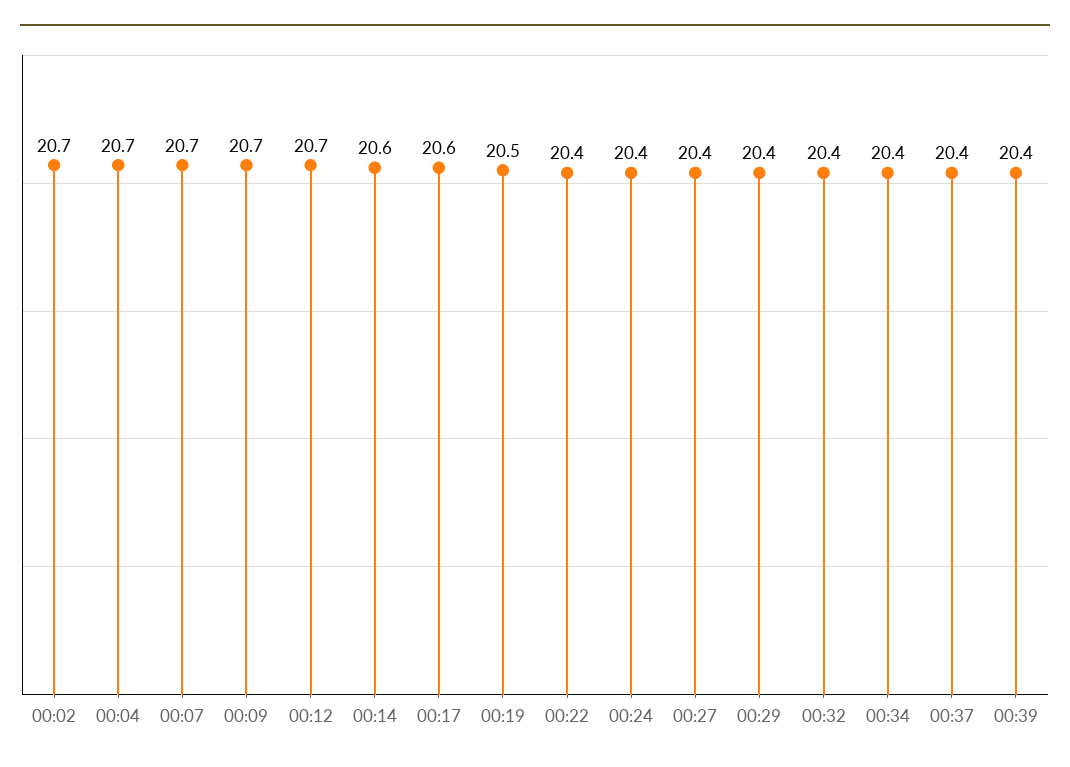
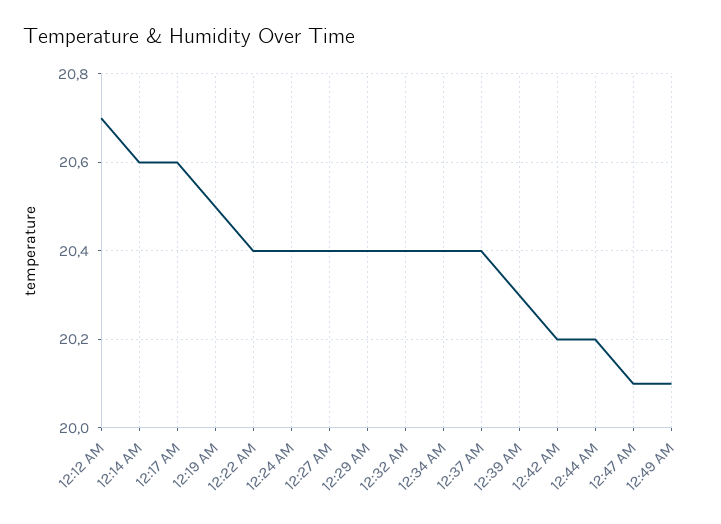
00:02: 20.7 -> none
00:04: 20.7 -> none
00:07: 20.7 -> none
00:09: 20.7 -> none
00:39: 20.4 -> 20.3
12:42 AM: none -> 20.2
12:44 AM: none -> 20.2
12:47 AM: none -> 20.1
12:49 AM: none -> 20.1

